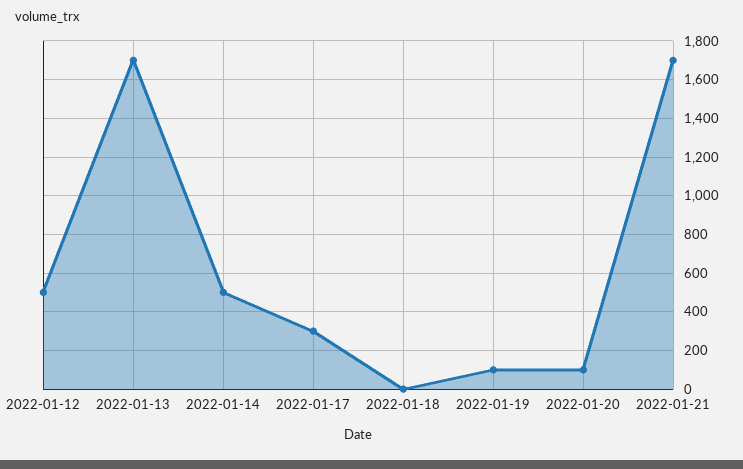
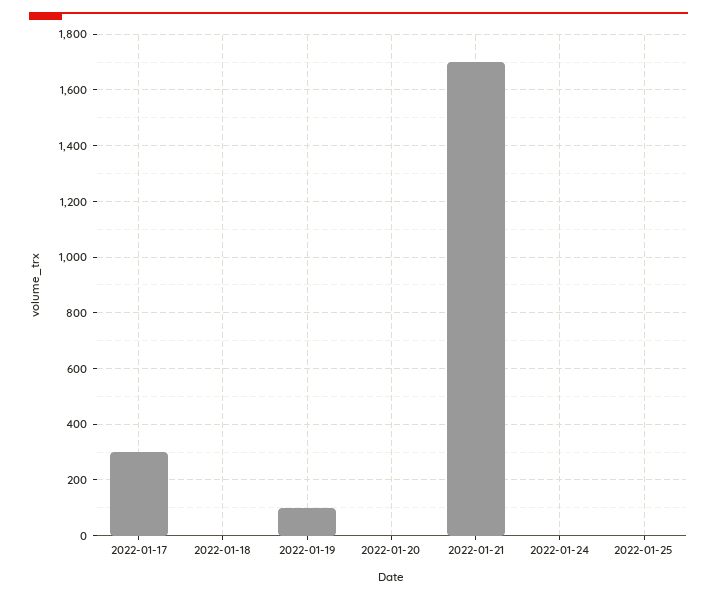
2022-01-12: 500 -> none
2022-01-13: 1700 -> none
2022-01-14: 500 -> none
2022-01-20: 100 -> 0
2022-01-24: none -> 0
2022-01-25: none -> 0

